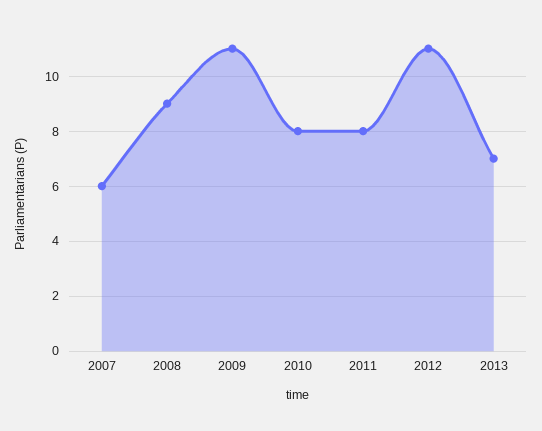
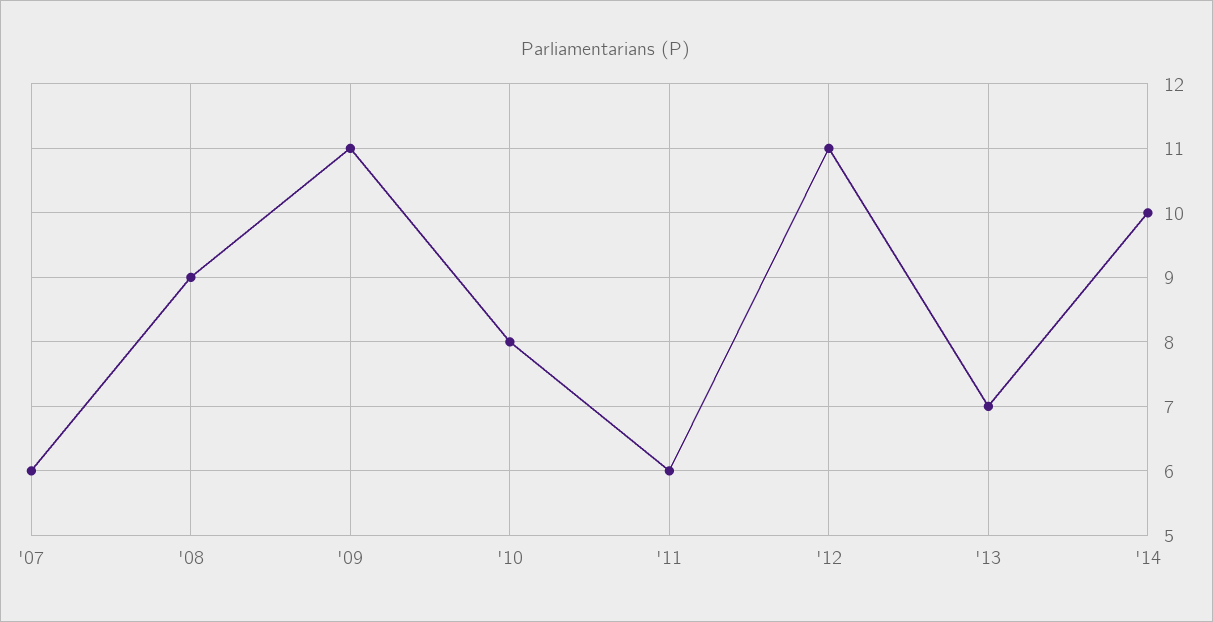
2011: 8 -> 6
'14: none -> 10

